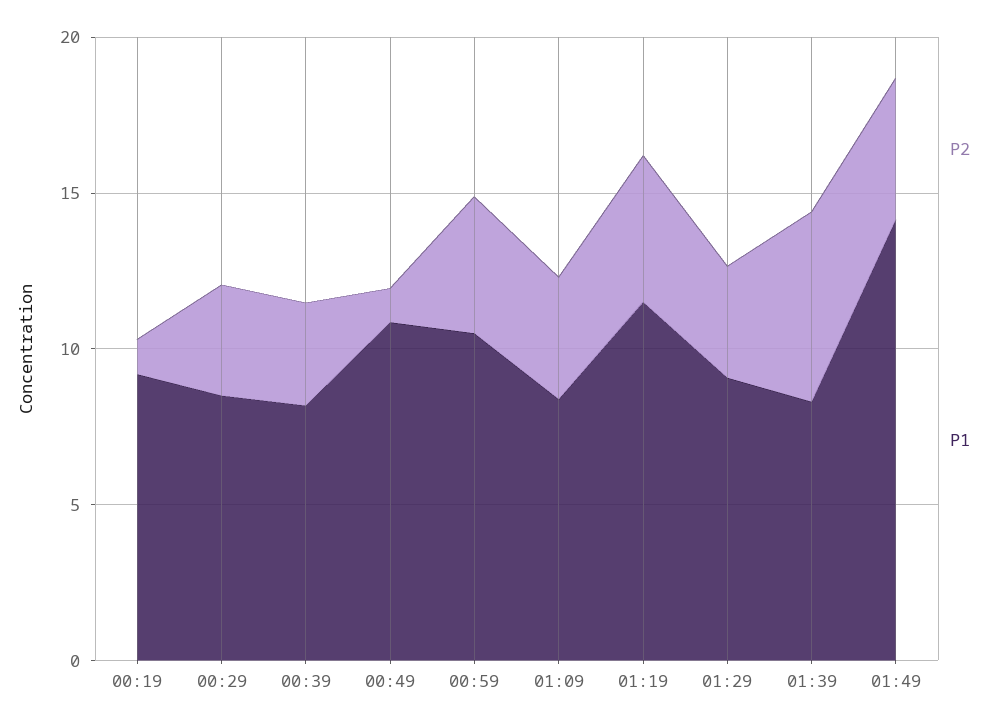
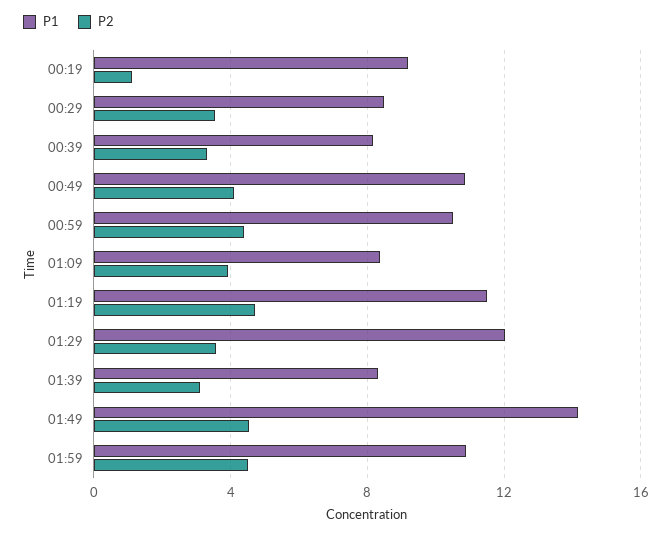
P2, 00:49: 1 -> 4
P1, 01:29: 9 -> 12
P2, 01:39: 6 -> 3
P1, 01:59: none -> 11
P2, 01:59: none -> 4.5

